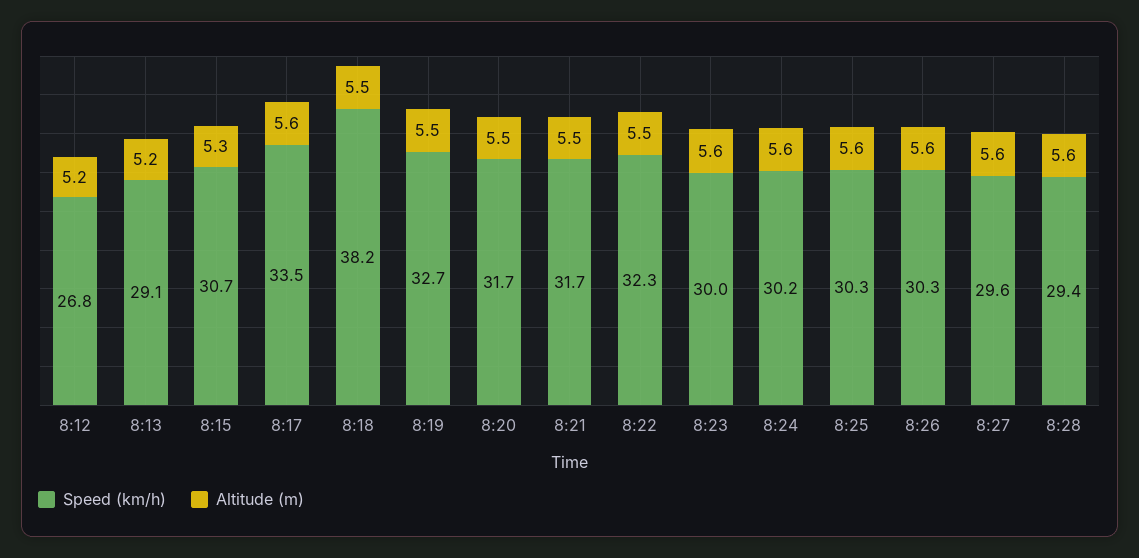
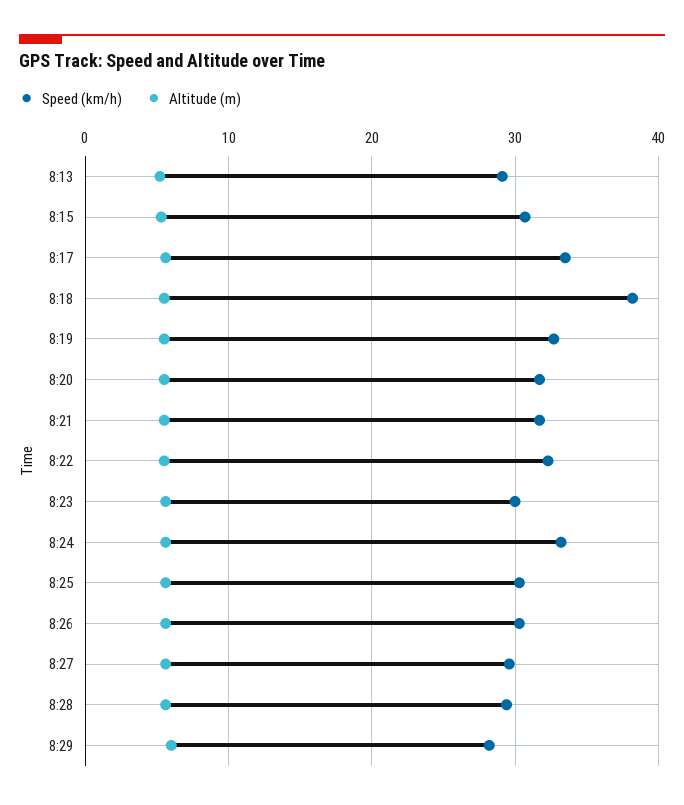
Speed (km/h), 8:12: 26.8 -> none
Altitude (m), 8:12: 5.2 -> none
Speed (km/h), 8:24: 30.2 -> 33
Speed (km/h), 8:29: none -> 28
Altitude (m), 8:29: none -> 6

